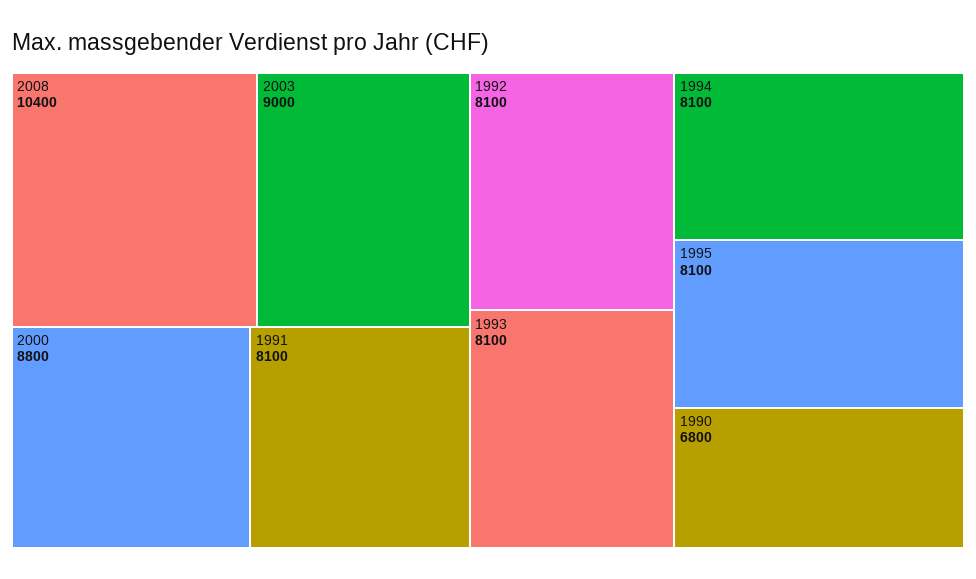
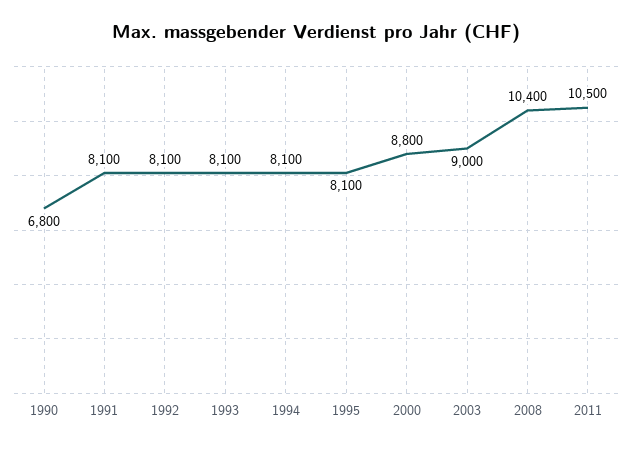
2011: none -> 10500

